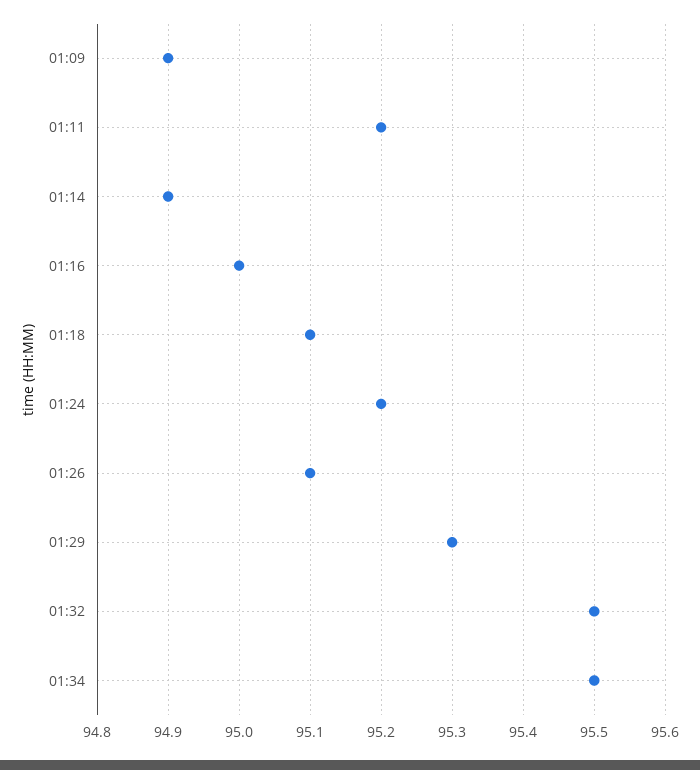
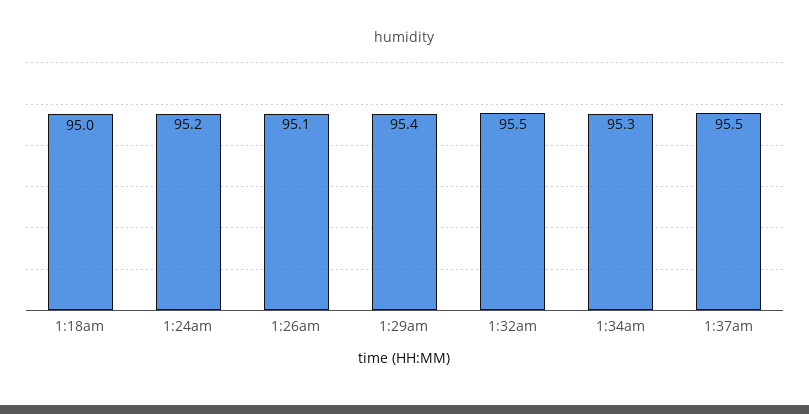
01:09: 94.9 -> none
01:11: 95.2 -> none
01:14: 94.9 -> none
01:16: 95 -> none
01:18: 95.1 -> 95
01:29: 95.3 -> 95.4
01:34: 95.5 -> 95.3
1:37am: none -> 95.5

